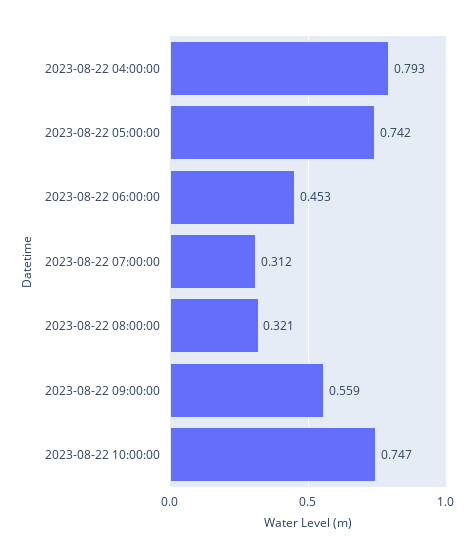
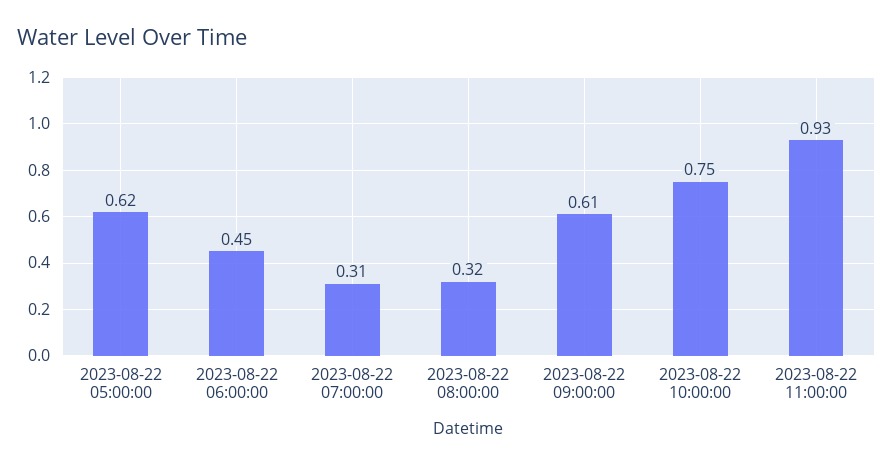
2023-08-22 04:00:00: 0.793 -> none
2023-08-22 05:00:00: 0.742 -> 0.62
2023-08-22 09:00:00: 0.559 -> 0.61
2023-08-22 11:00:00: none -> 0.93

